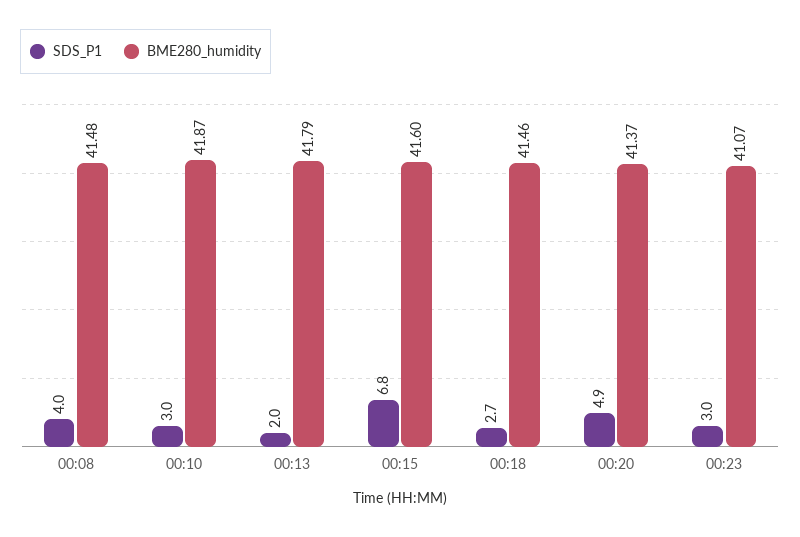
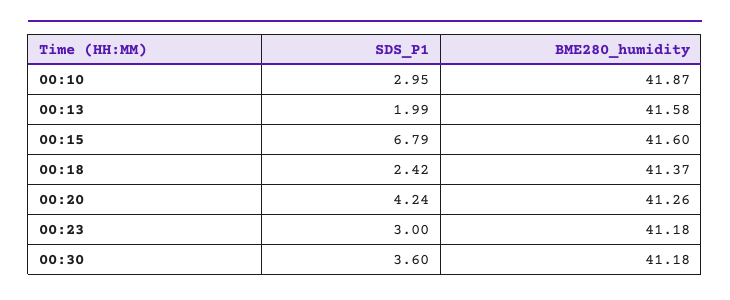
SDS_P1, 00:08: 4 -> none
BME280_humidity, 00:08: 41.48 -> none
BME280_humidity, 00:13: 41.79 -> 41.58
SDS_P1, 00:18: 2.7 -> 2.42
BME280_humidity, 00:18: 41.46 -> 41.37
SDS_P1, 00:20: 4.9 -> 4.24
BME280_humidity, 00:20: 41.37 -> 41.26
BME280_humidity, 00:23: 41.07 -> 41.18
SDS_P1, 00:30: none -> 3.6
BME280_humidity, 00:30: none -> 41.18

